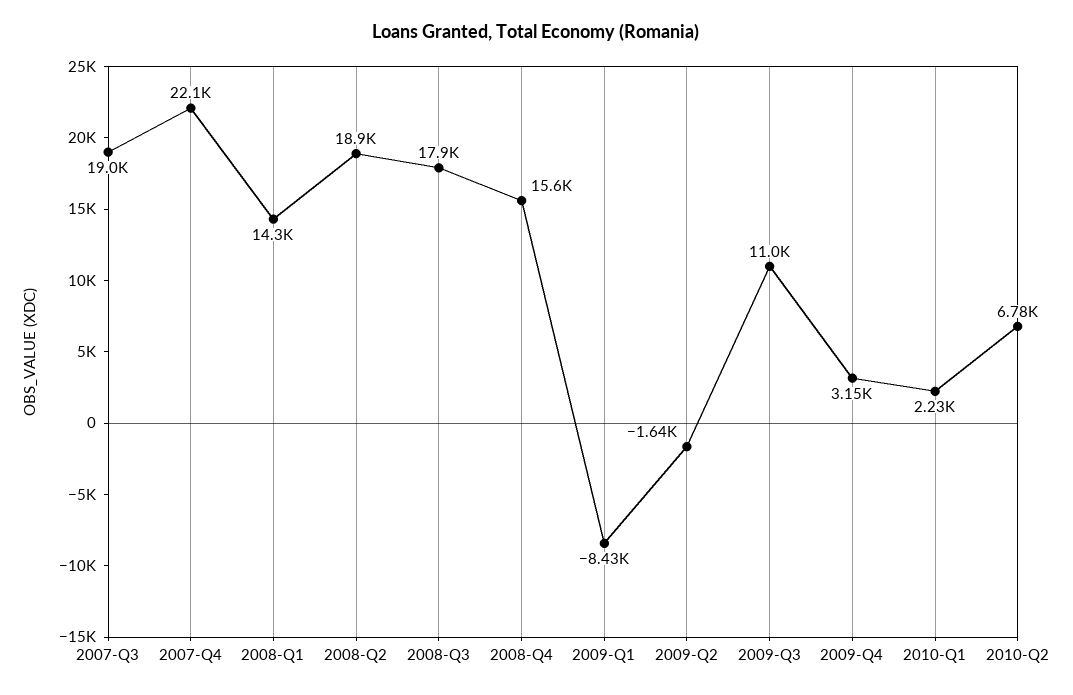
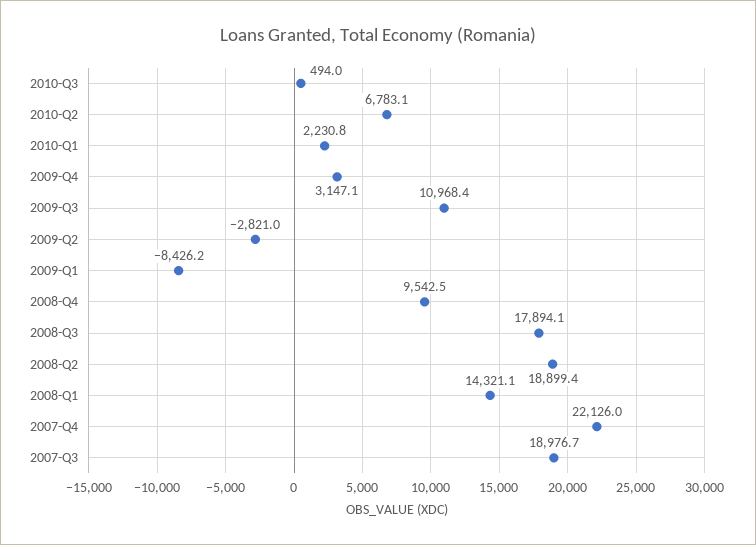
2008-Q4: 15600 -> 9542.5
2009-Q2: -1640 -> -2821
2010-Q3: none -> 494

